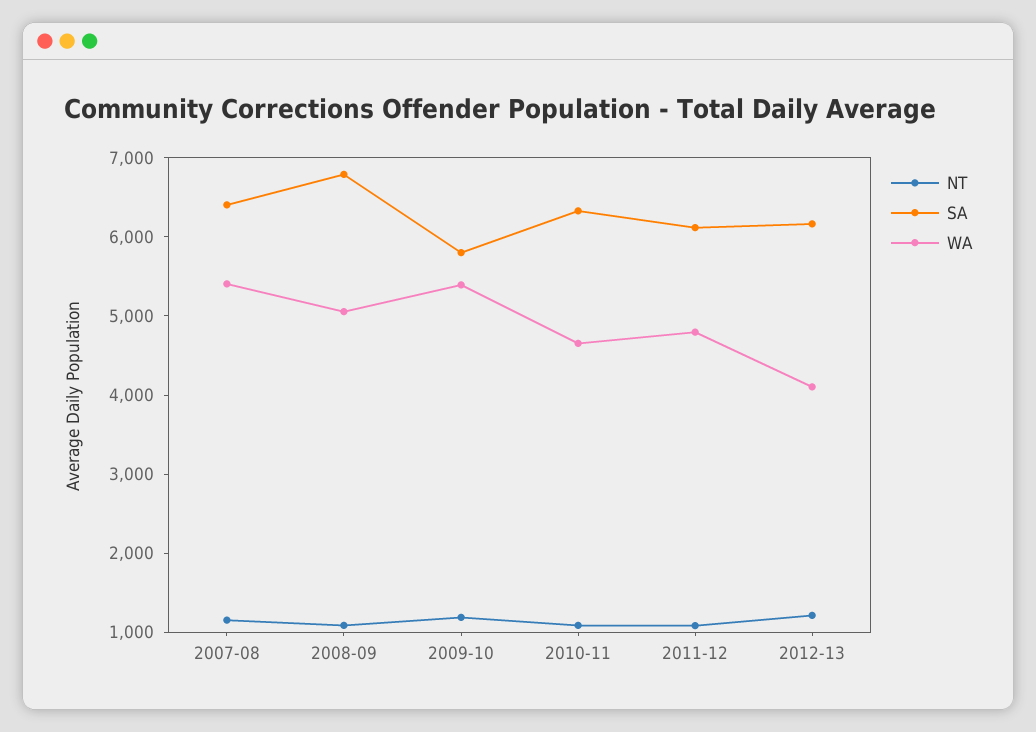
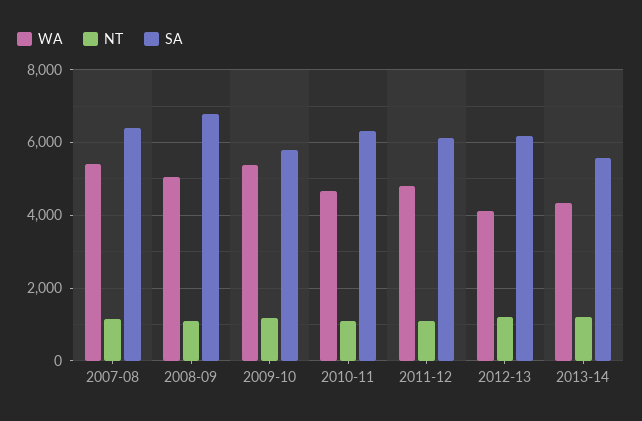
WA, 2013-14: none -> 4400
NT, 2013-14: none -> 1200
SA, 2013-14: none -> 5600

